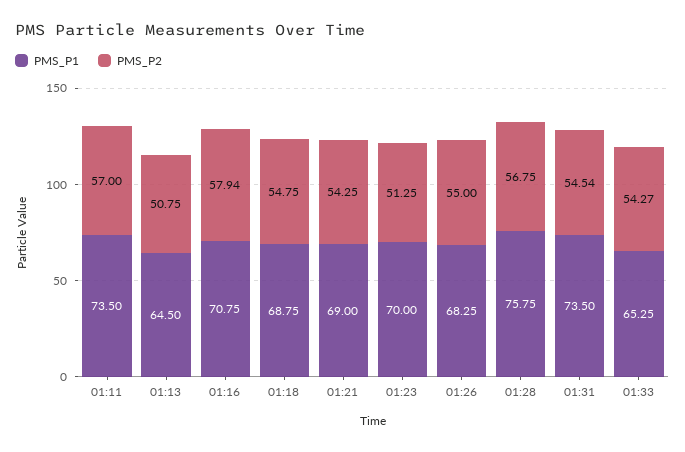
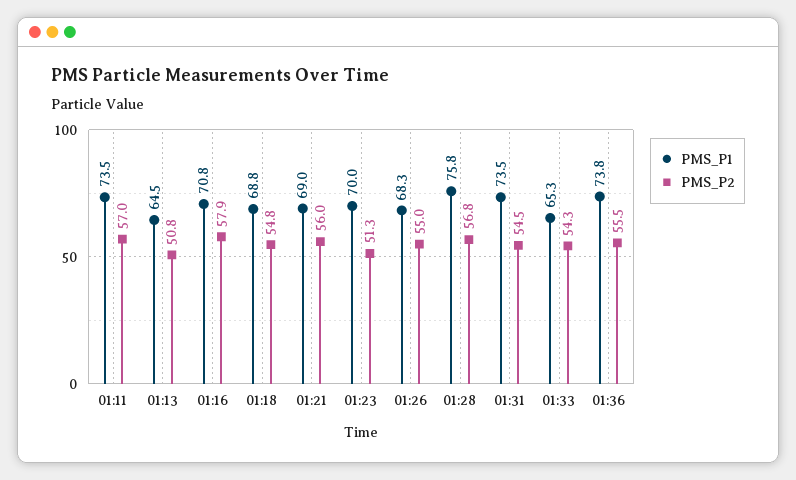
PMS_P2, 01:21: 54.25 -> 56
PMS_P1, 01:36: none -> 73.8
PMS_P2, 01:36: none -> 55.5

